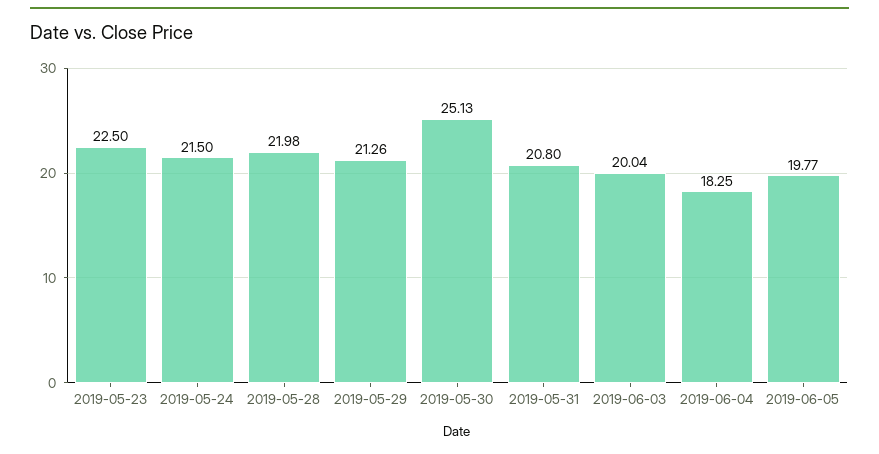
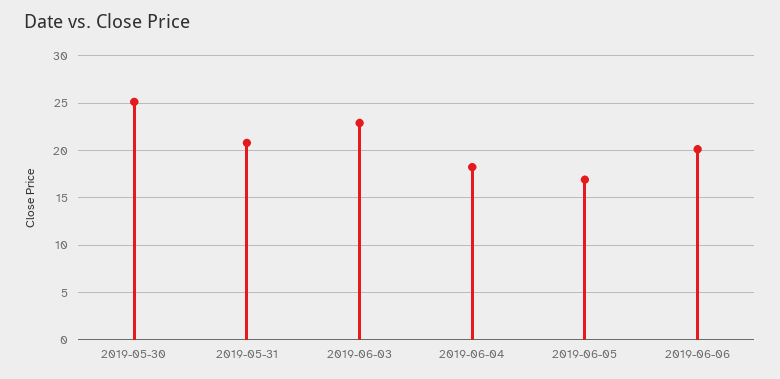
2019-05-23: 22.5 -> none
2019-05-24: 21.5 -> none
2019-05-28: 21.98 -> none
2019-05-29: 21.26 -> none
2019-06-03: 20.04 -> 23
2019-06-05: 19.77 -> 17
2019-06-06: none -> 20

